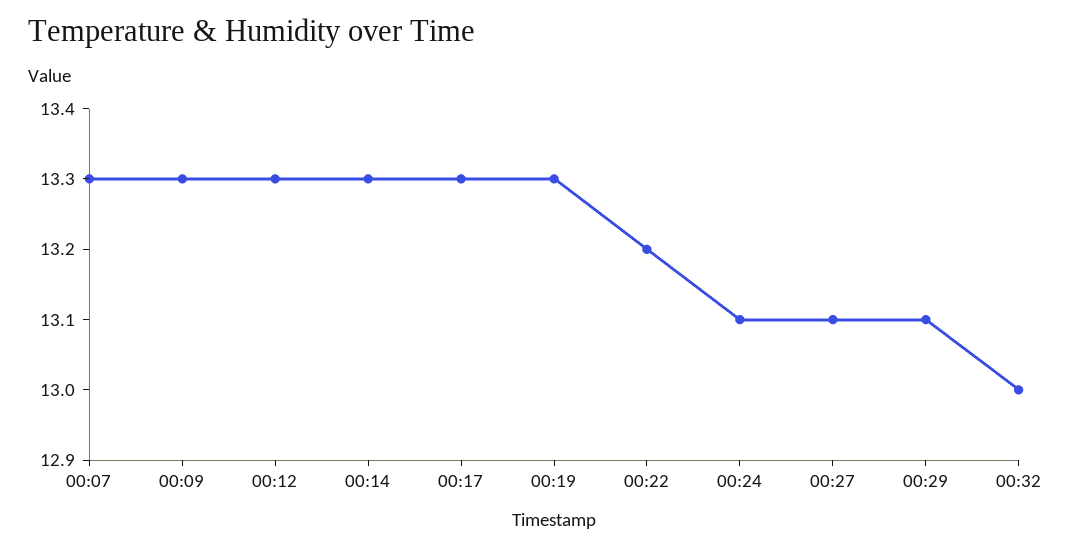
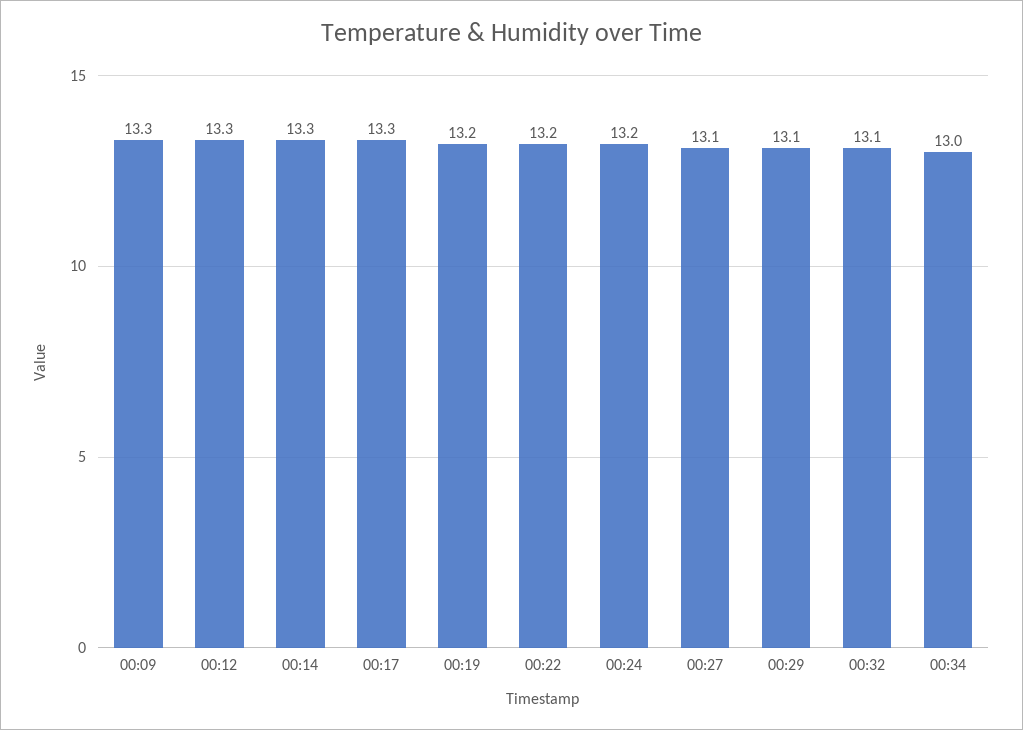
00:07: 13.3 -> none
00:19: 13.3 -> 13.2
00:24: 13.1 -> 13.2
00:32: 13 -> 13.1
00:34: none -> 13

